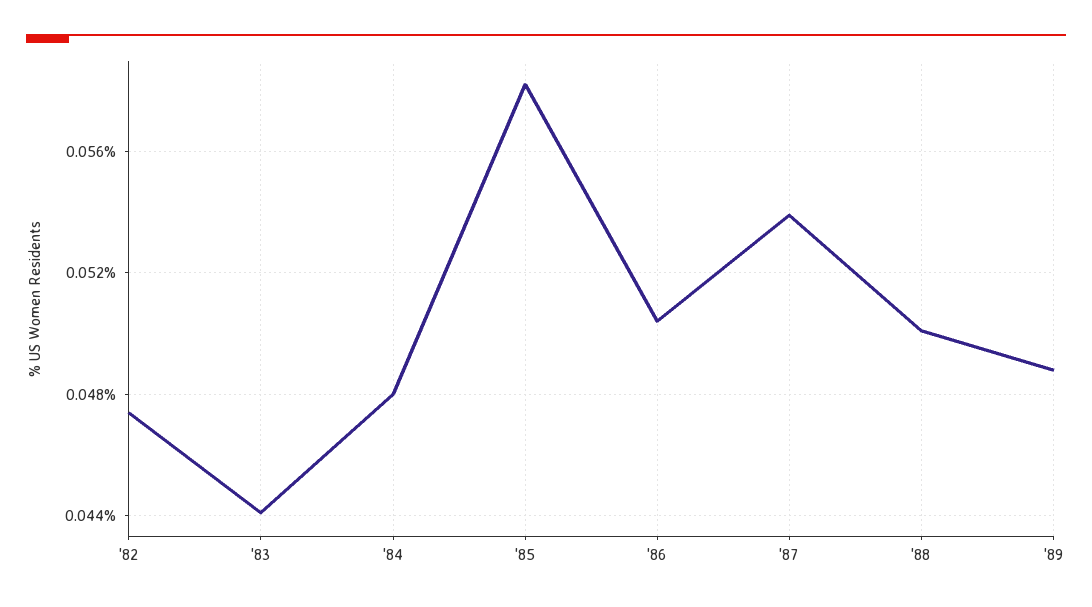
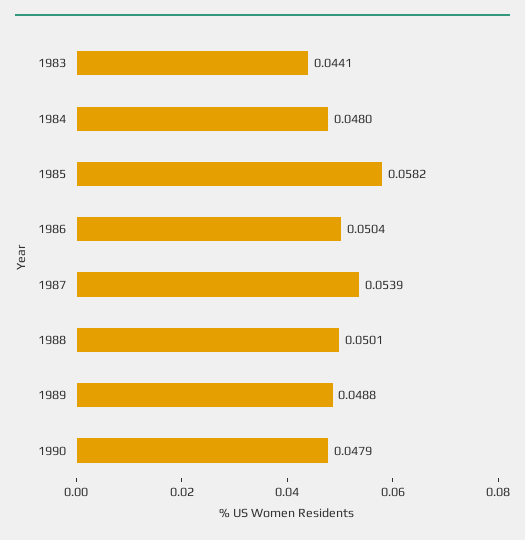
'82: 0.0475 -> none
1990: none -> 0.0479

